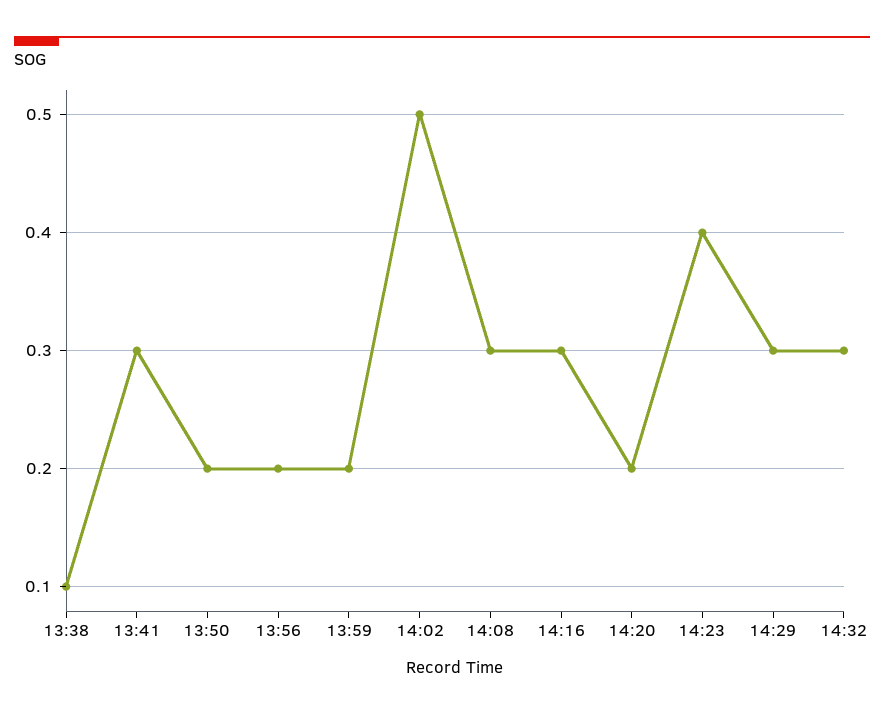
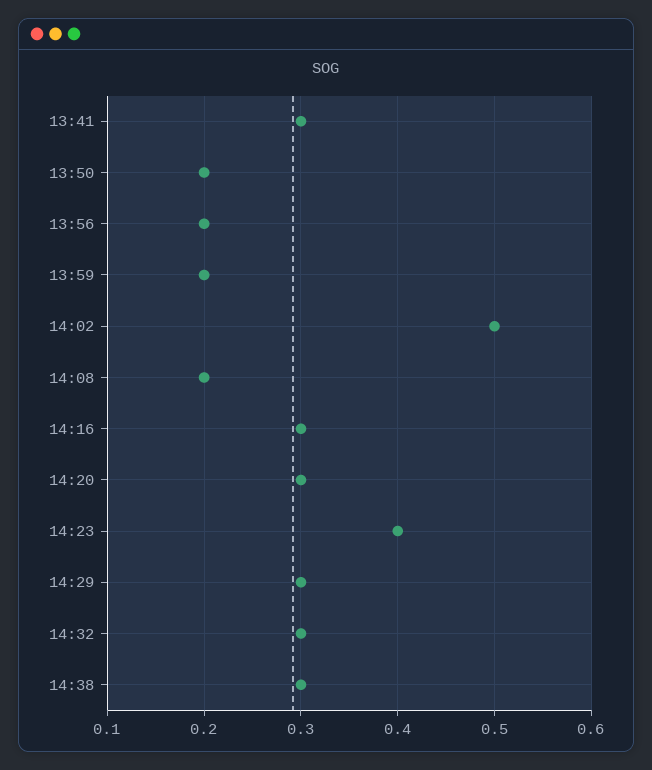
13:38: 0.1 -> none
14:08: 0.3 -> 0.2
14:20: 0.2 -> 0.3
14:38: none -> 0.3

